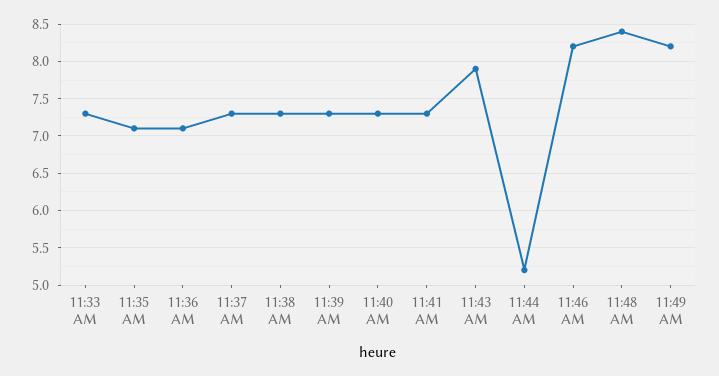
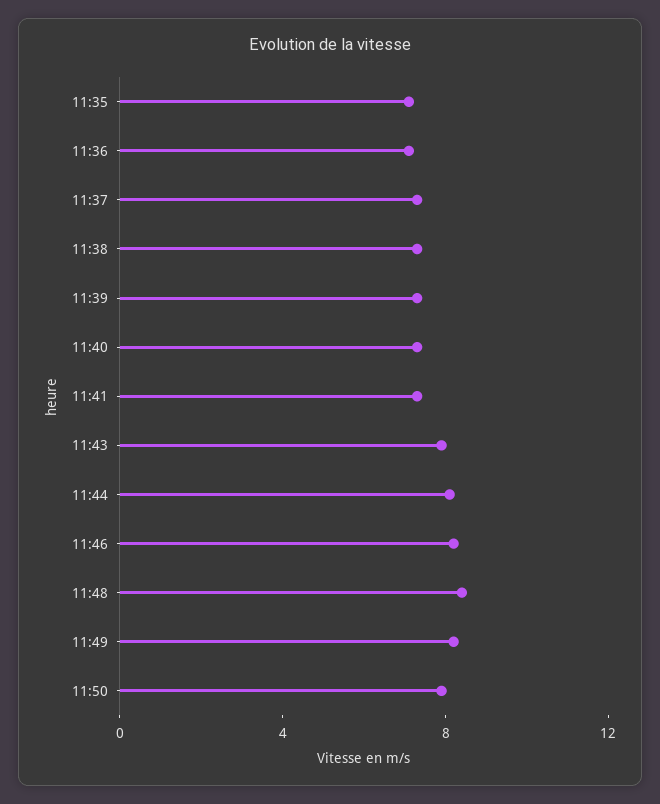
11:33 AM: 7.3 -> none
11:44 AM: 5.2 -> 8
11:50: none -> 8

